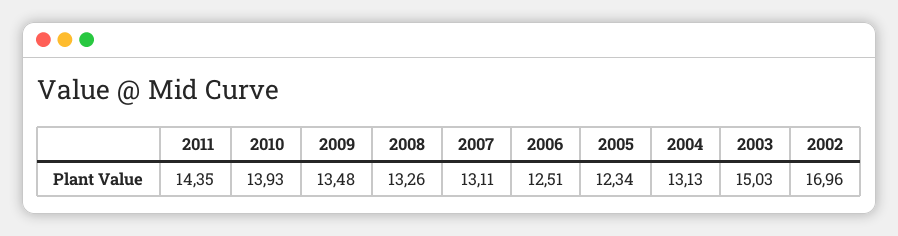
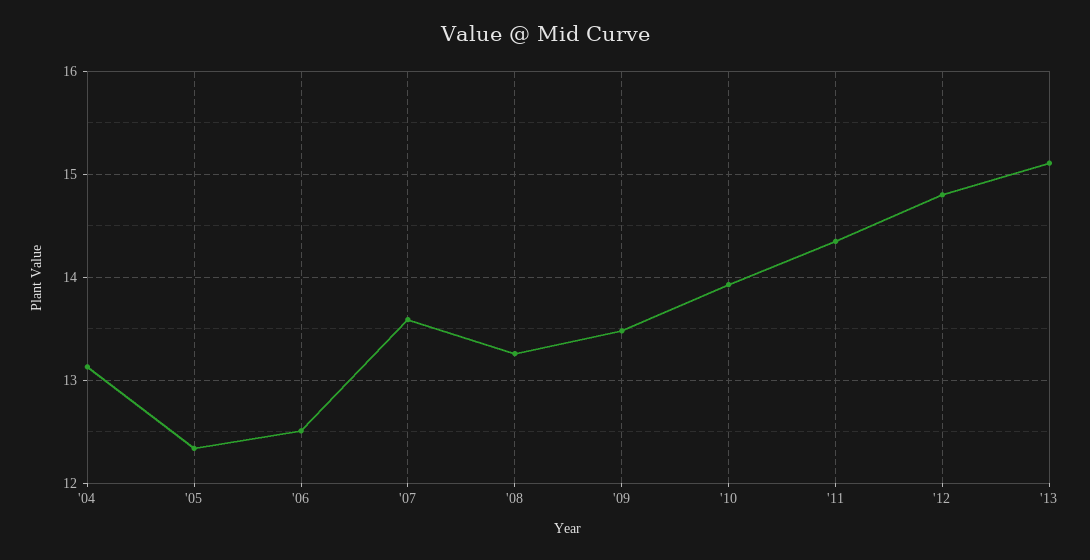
2007: 13.11 -> 13.6
2003: 15.03 -> none
2002: 16.96 -> none
'12: none -> 14.8
'13: none -> 15.1

